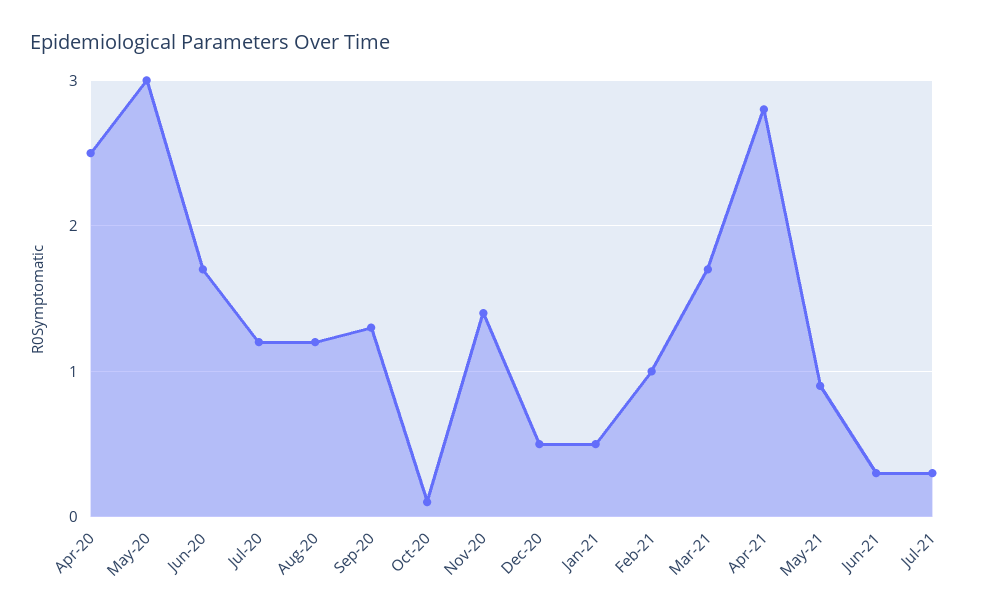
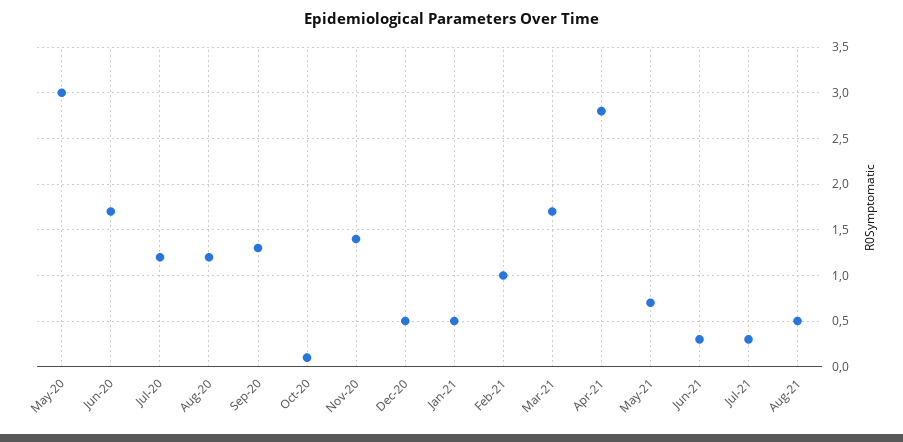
Apr-20: 2.5 -> none
May-21: 0.9 -> 0.7
Aug-21: none -> 0.5

